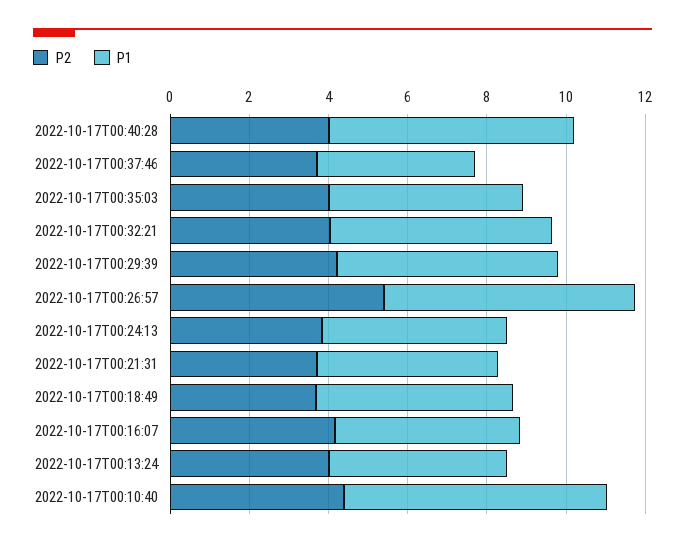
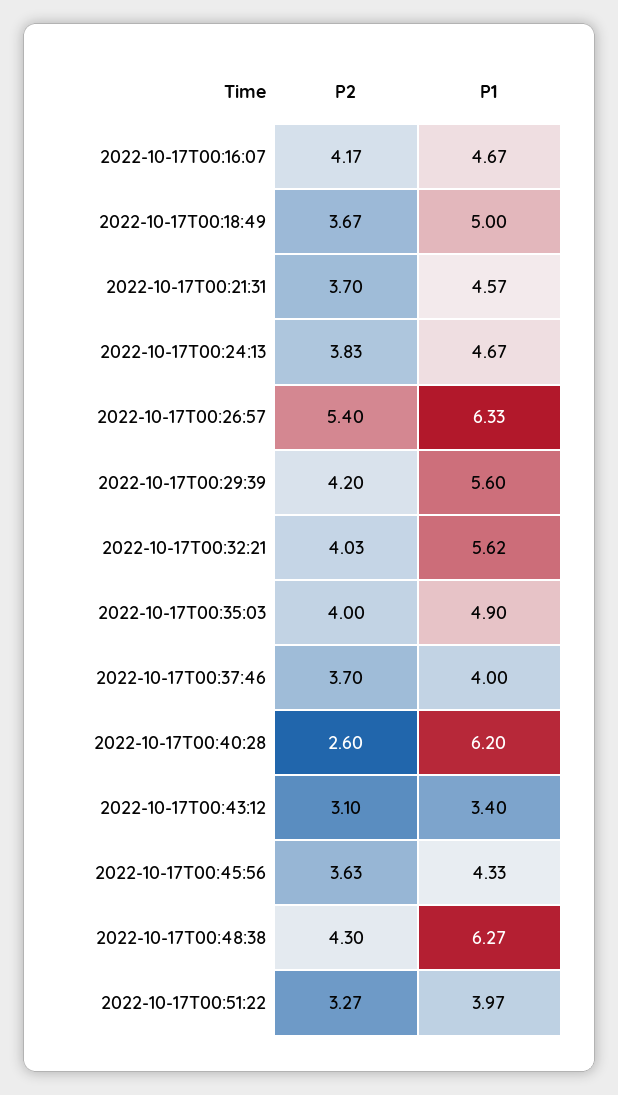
P2, 2022-10-17T00:40:28: 4 -> 2.6
P2, 2022-10-17T00:13:24: 4 -> none
P1, 2022-10-17T00:13:24: 4.5 -> none
P2, 2022-10-17T00:10:40: 4.5 -> none
P1, 2022-10-17T00:10:40: 6.5 -> none
P2, 2022-10-17T00:43:12: none -> 3.1
P1, 2022-10-17T00:43:12: none -> 3.4
P2, 2022-10-17T00:45:56: none -> 3.63
P1, 2022-10-17T00:45:56: none -> 4.33
P2, 2022-10-17T00:48:38: none -> 4.3
P1, 2022-10-17T00:48:38: none -> 6.27
P2, 2022-10-17T00:51:22: none -> 3.27
P1, 2022-10-17T00:51:22: none -> 3.97

